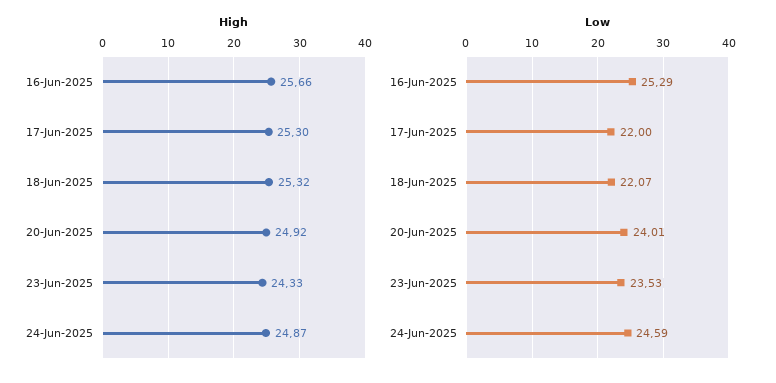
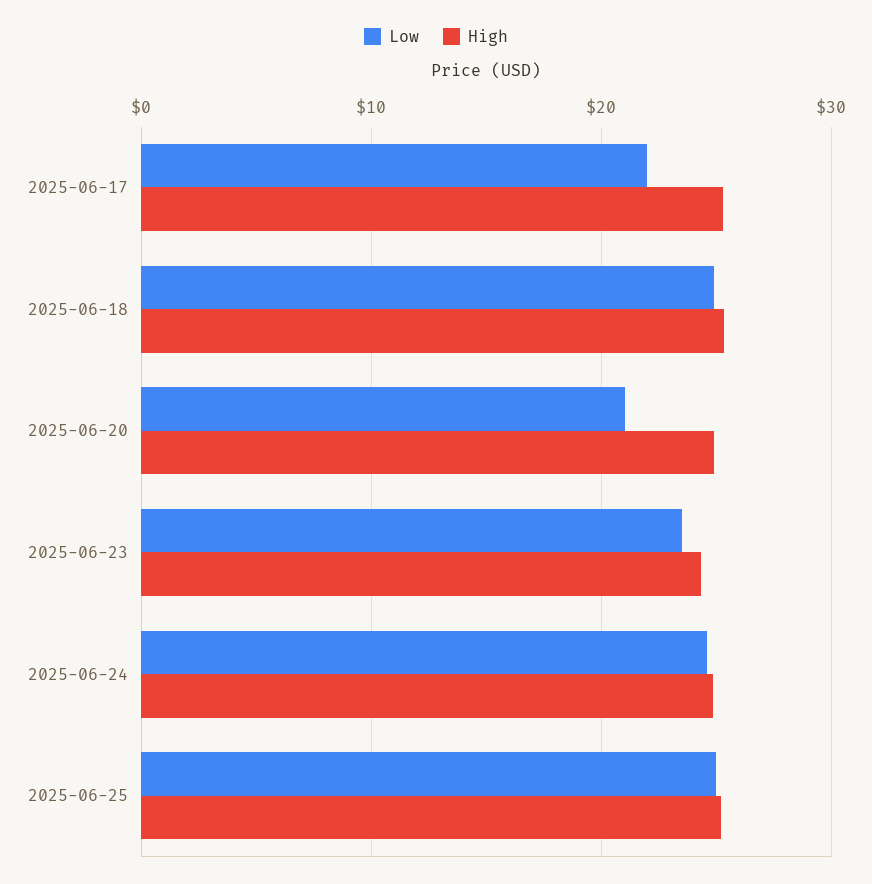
High, 16-Jun-2025: 25.66 -> none
Low, 16-Jun-2025: 25.29 -> none
Low, 18-Jun-2025: 22.07 -> 25
Low, 20-Jun-2025: 24.01 -> 21
Low, 2025-06-25: none -> 25
High, 2025-06-25: none -> 25

